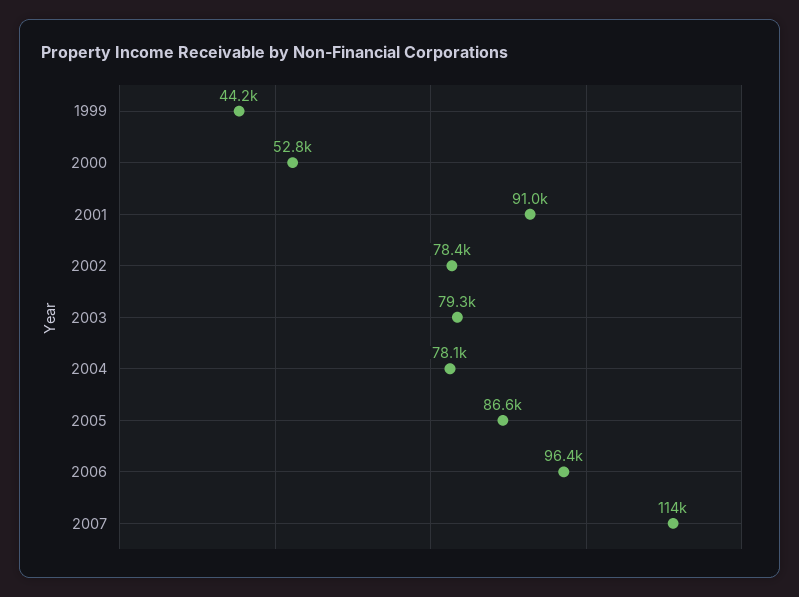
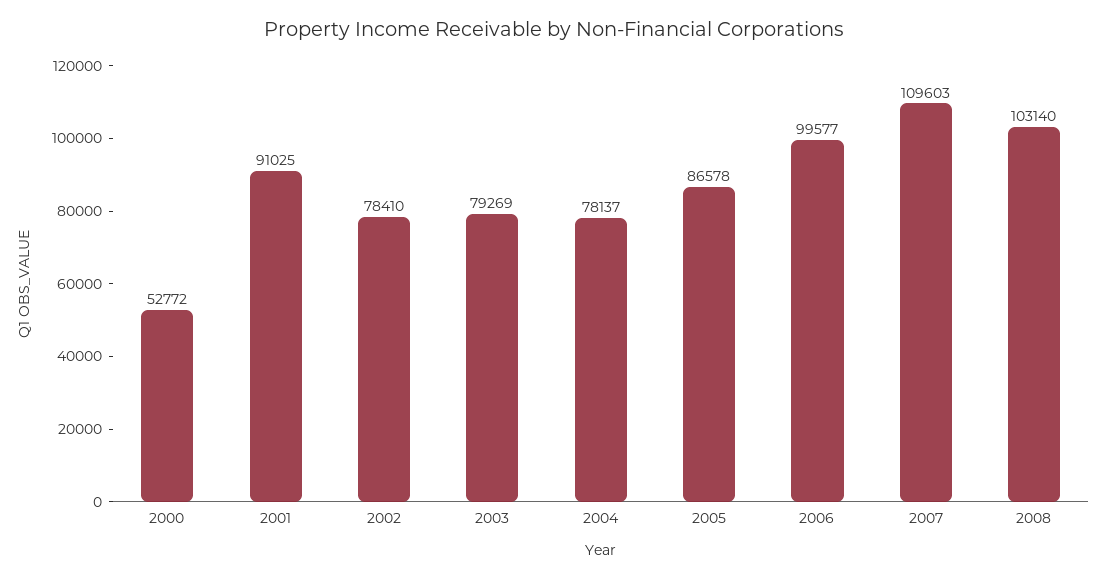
1999: 44200 -> none
2006: 96400 -> 99577
2007: 114000 -> 109603
2008: none -> 103140

